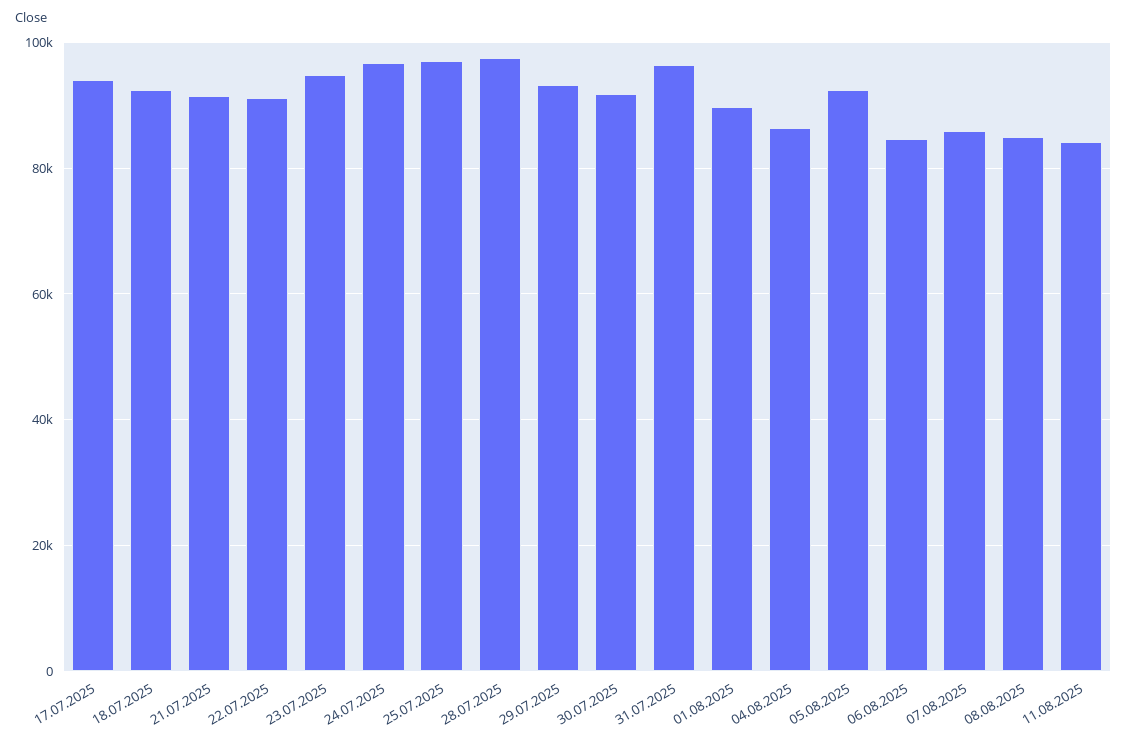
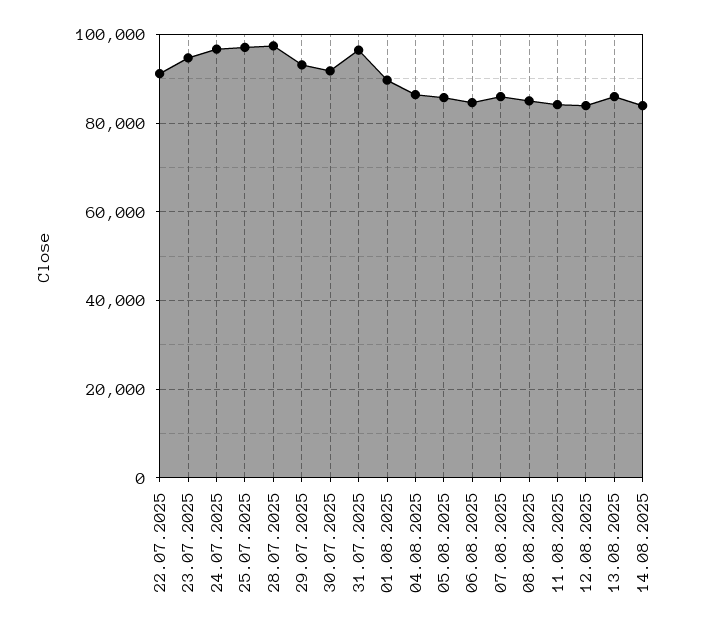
17.07.2025: 94000 -> none
18.07.2025: 92000 -> none
21.07.2025: 92000 -> none
05.08.2025: 92000 -> 86000
12.08.2025: none -> 84000
13.08.2025: none -> 86000
14.08.2025: none -> 84000

